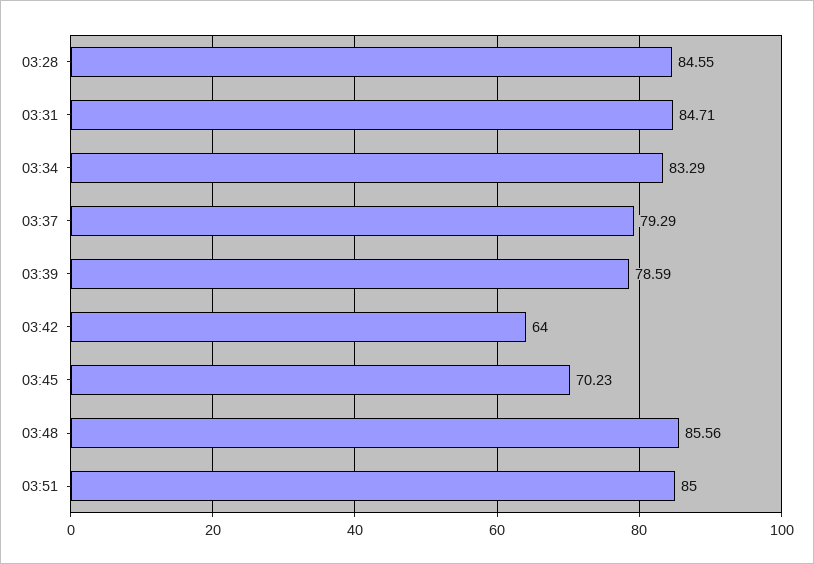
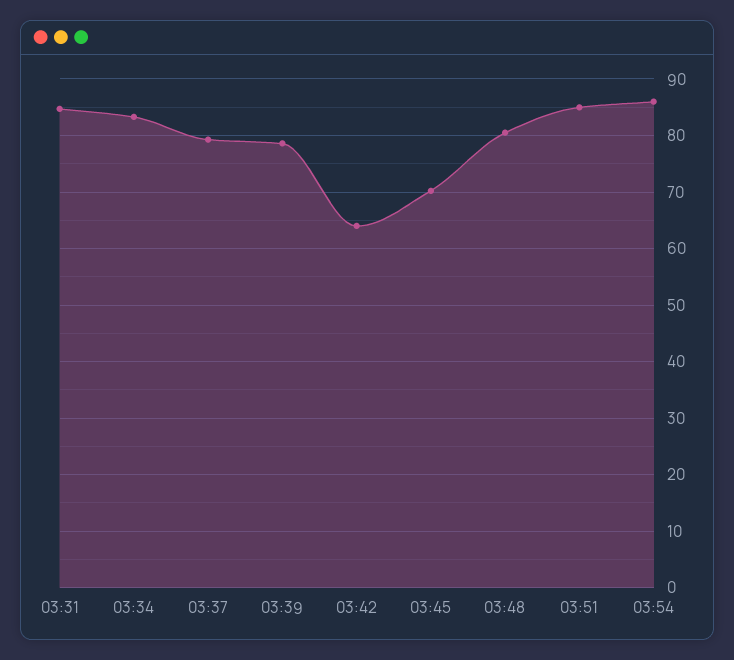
03:28: 84.55 -> none
03:48: 85.56 -> 80
03:54: none -> 86

